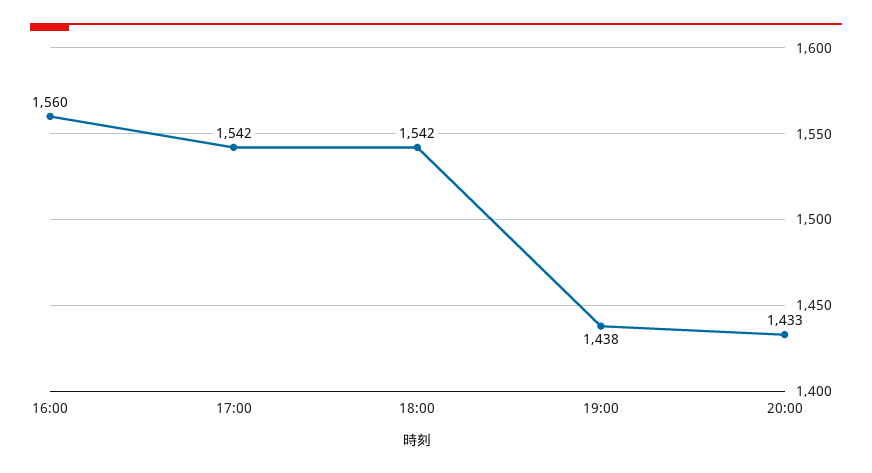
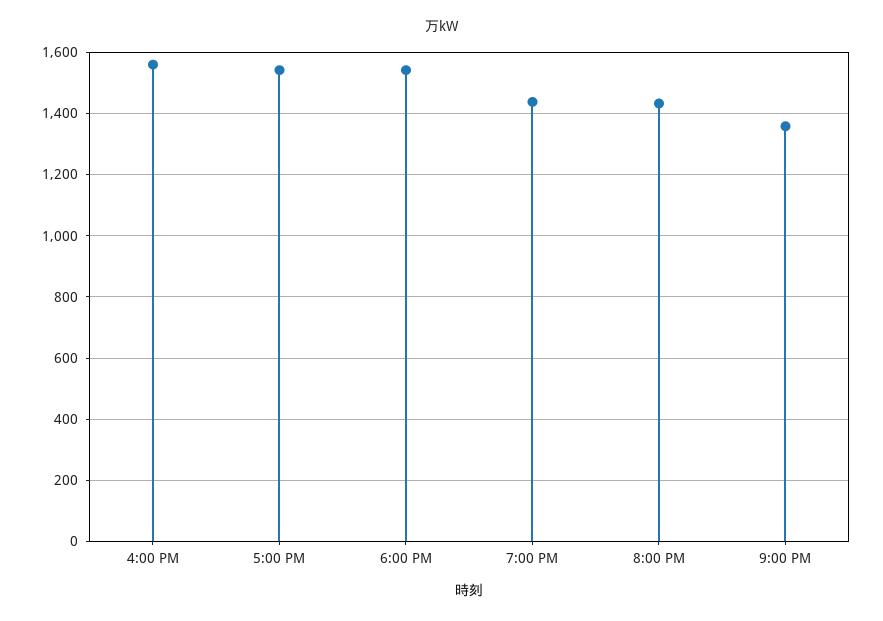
9:00 PM: none -> 1360

